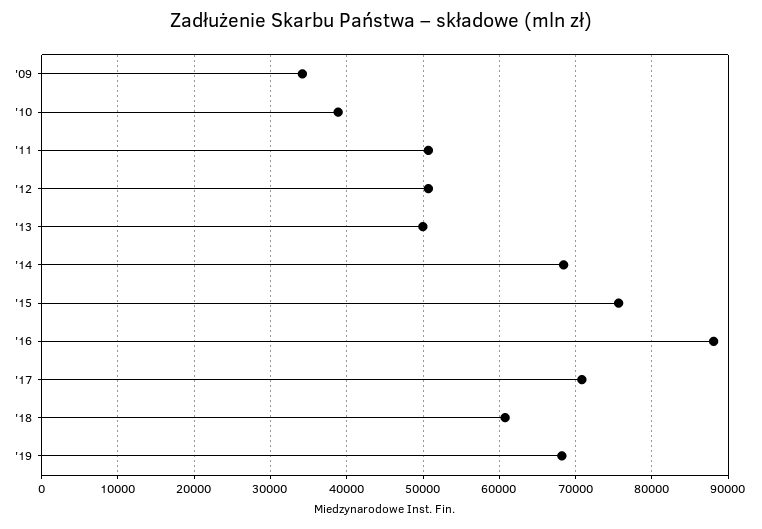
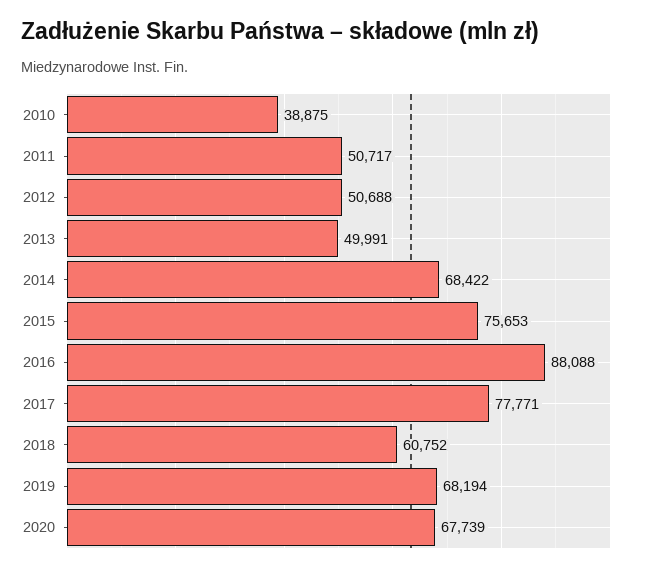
'09: 34000 -> none
'17: 71000 -> 77771
2020: none -> 67739

